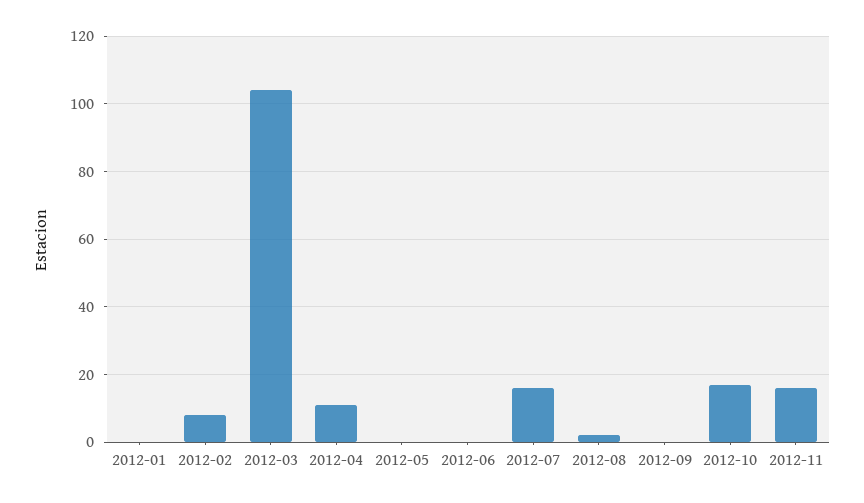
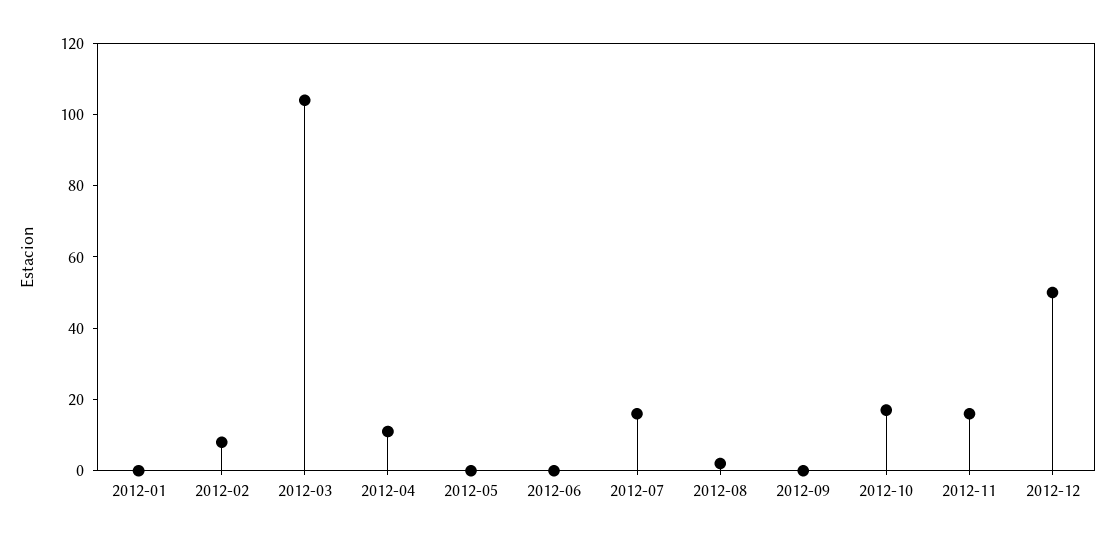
2012-12: none -> 50

